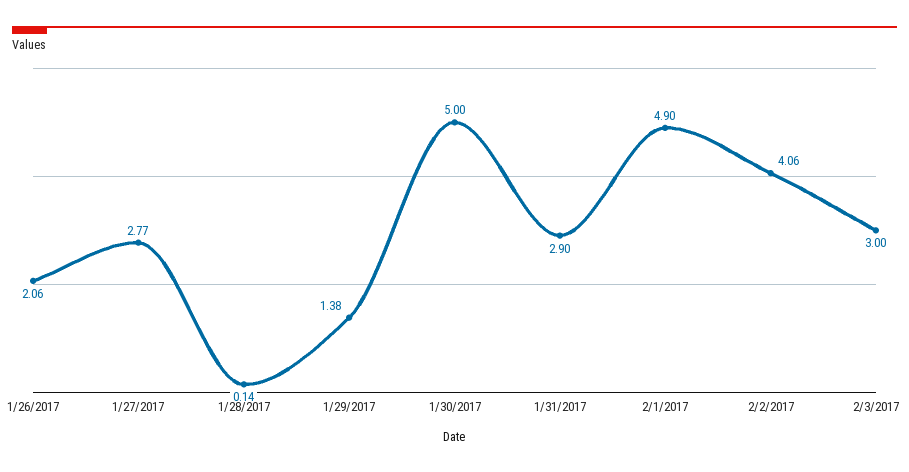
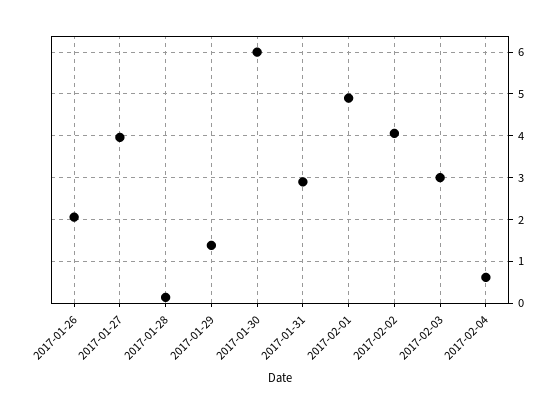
1/27/2017: 2.77 -> 4
1/30/2017: 5 -> 6
2017-02-04: none -> 0.6

